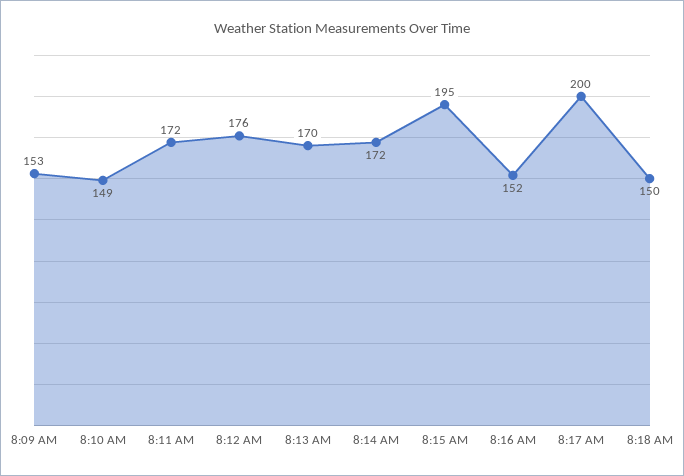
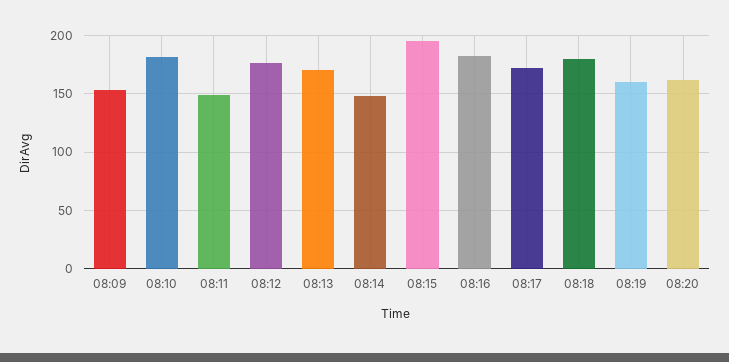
8:10 AM: 149 -> 180
8:11 AM: 172 -> 150
8:14 AM: 172 -> 150
8:16 AM: 152 -> 180
8:17 AM: 200 -> 170
8:18 AM: 150 -> 180
08:19: none -> 160
08:20: none -> 160

